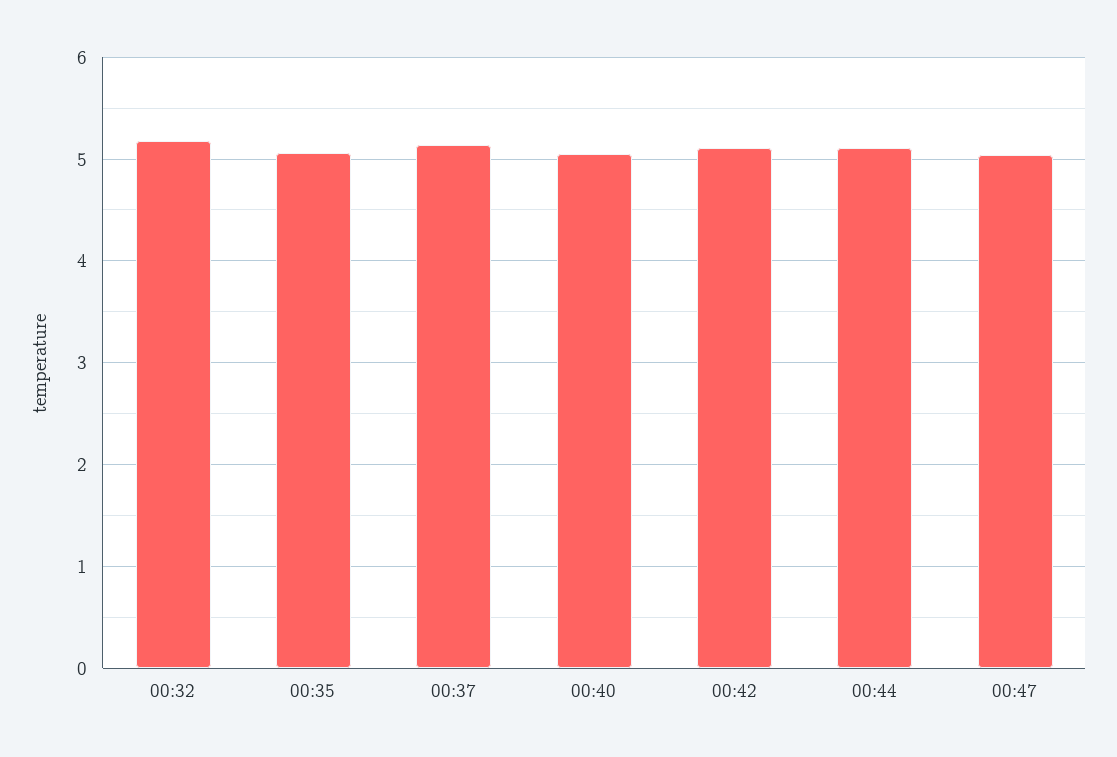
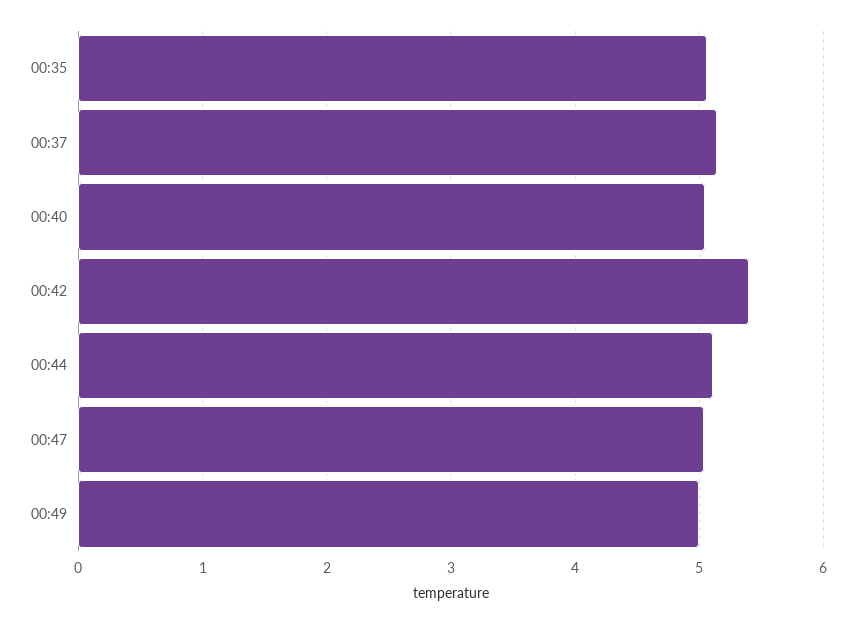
00:32: 5.2 -> none
00:42: 5.1 -> 5.4
00:49: none -> 5

